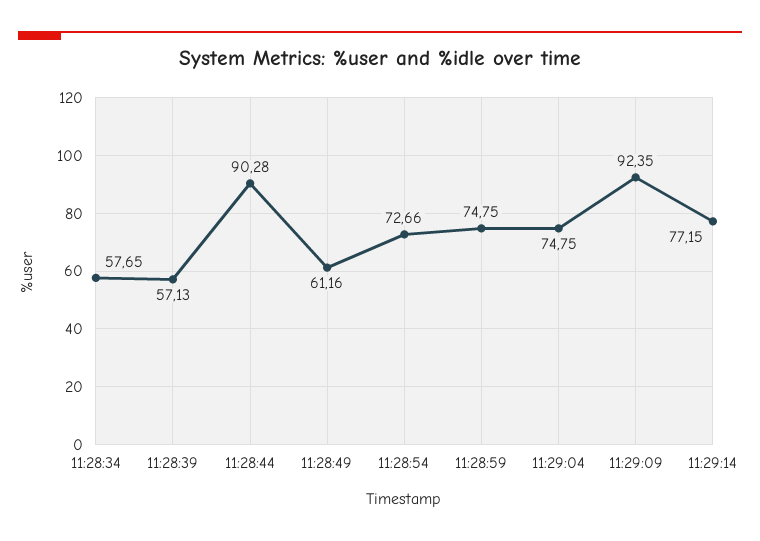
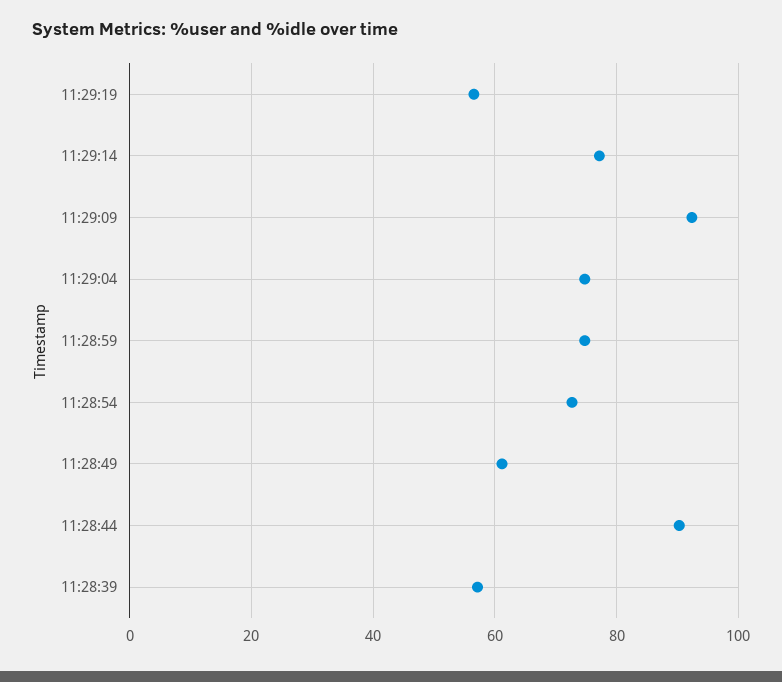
11:28:34: 57.65 -> none
11:29:19: none -> 56

